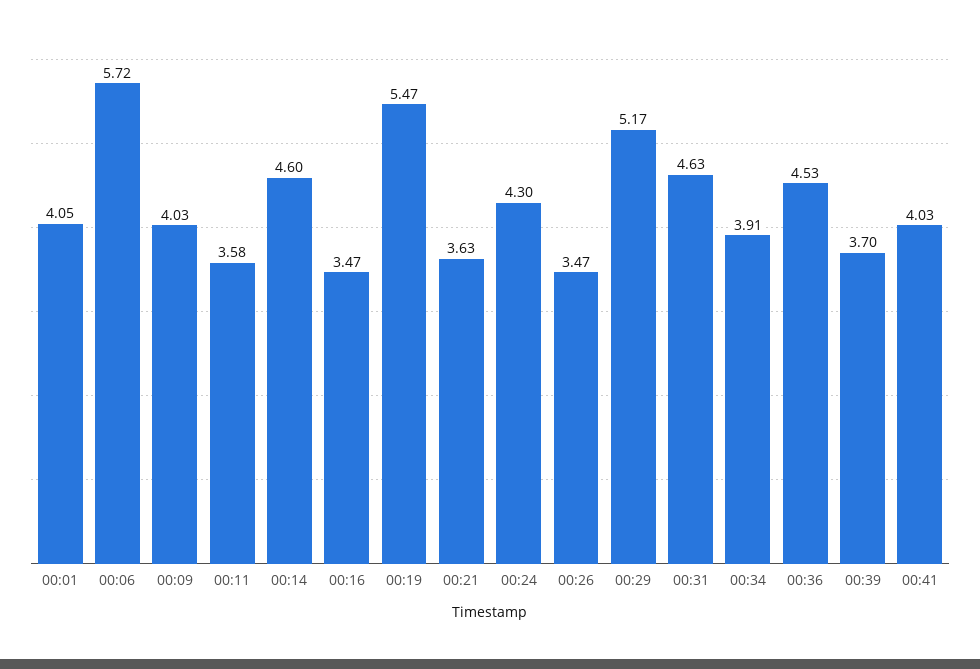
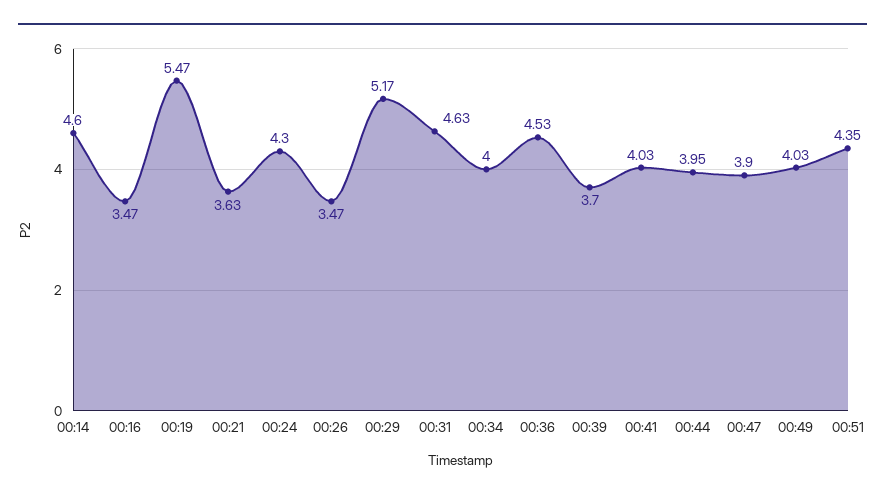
00:01: 4.05 -> none
00:06: 5.72 -> none
00:09: 4.03 -> none
00:11: 3.58 -> none
00:34: 3.91 -> 4
00:44: none -> 3.95
00:47: none -> 3.9
00:49: none -> 4.03
00:51: none -> 4.35

